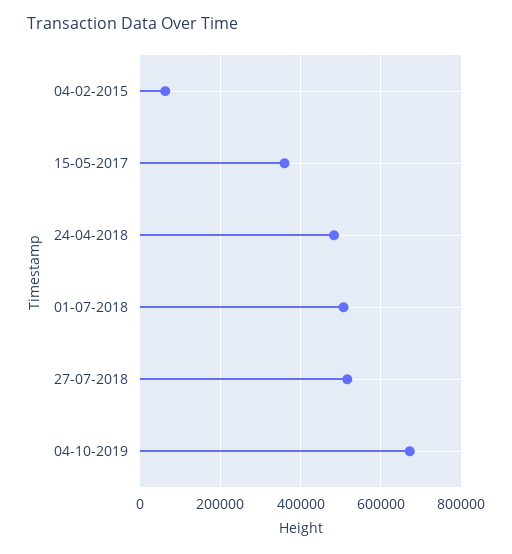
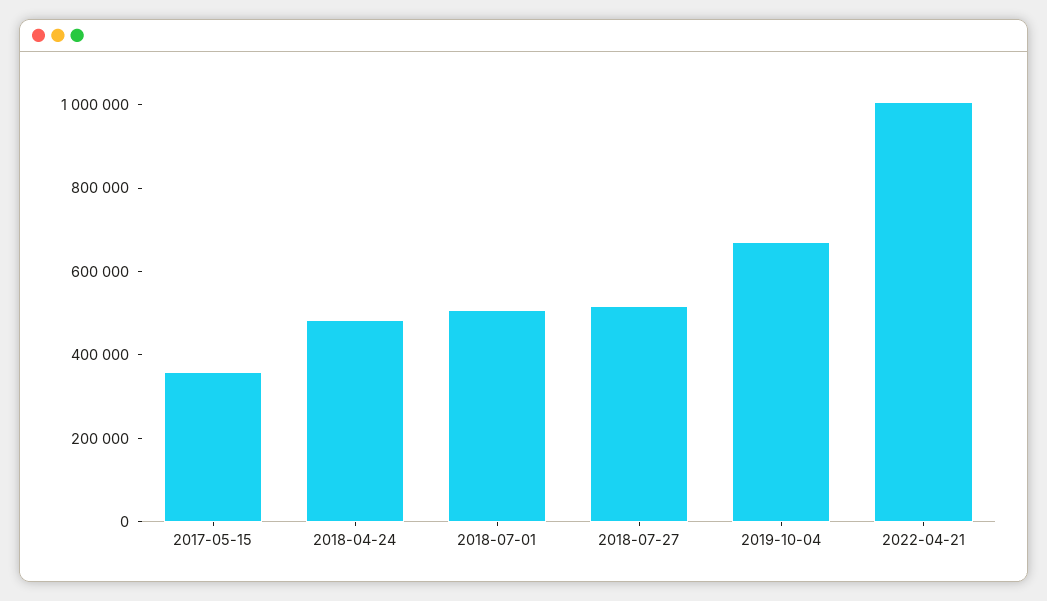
04-02-2015: 60000 -> none
2022-04-21: none -> 1000000

